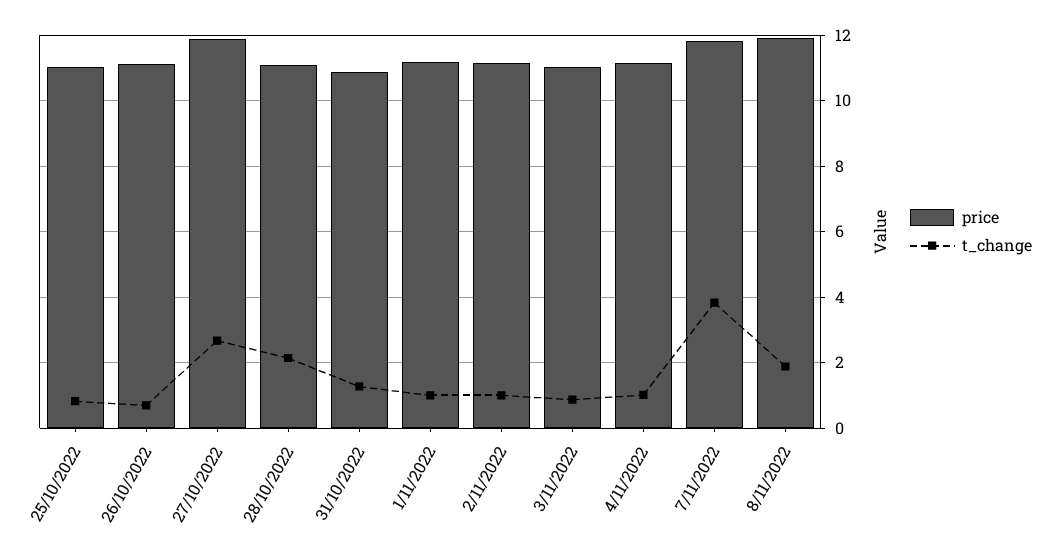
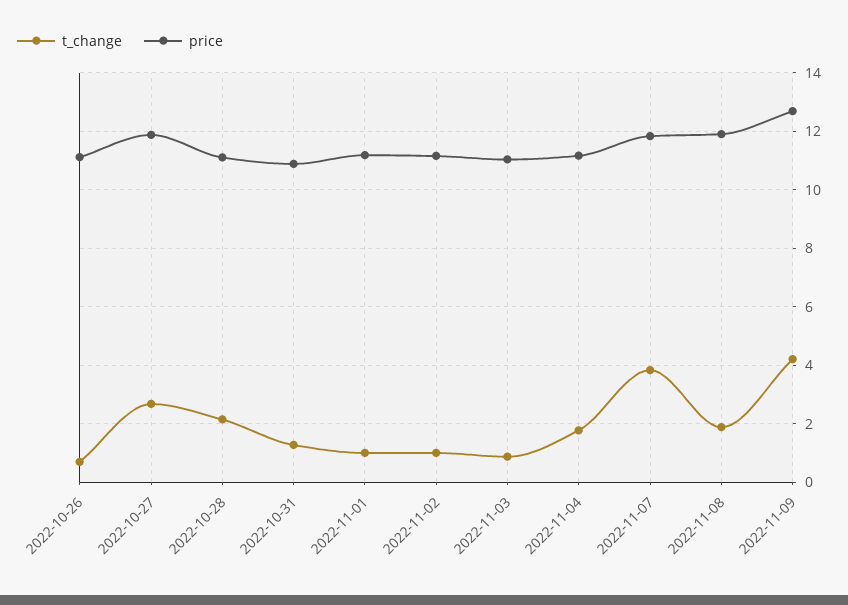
price, 25/10/2022: 11 -> none
t_change, 25/10/2022: 0.8 -> none
t_change, 4/11/2022: 1 -> 1.75
t_change, 2022-11-09: none -> 4.25
price, 2022-11-09: none -> 12.75

